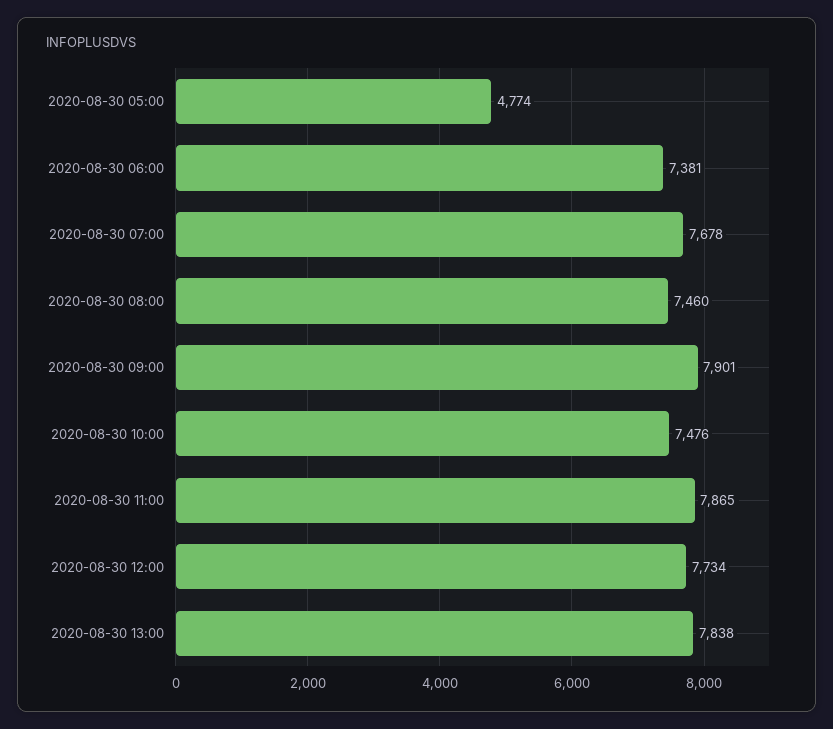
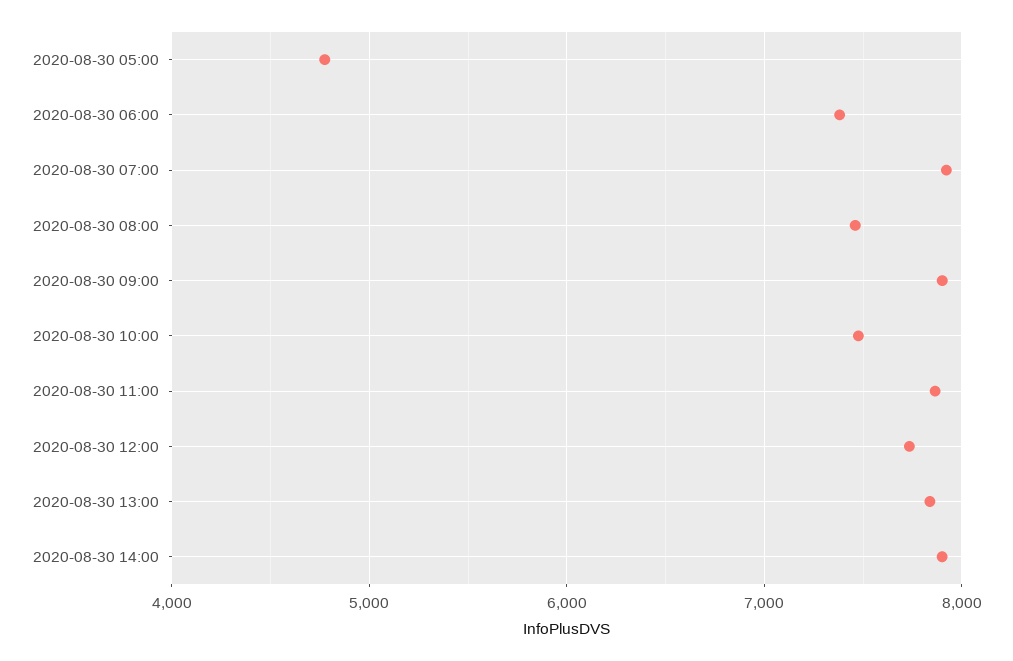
2020-08-30 07:00: 7678 -> 7900
2020-08-30 14:00: none -> 7900

